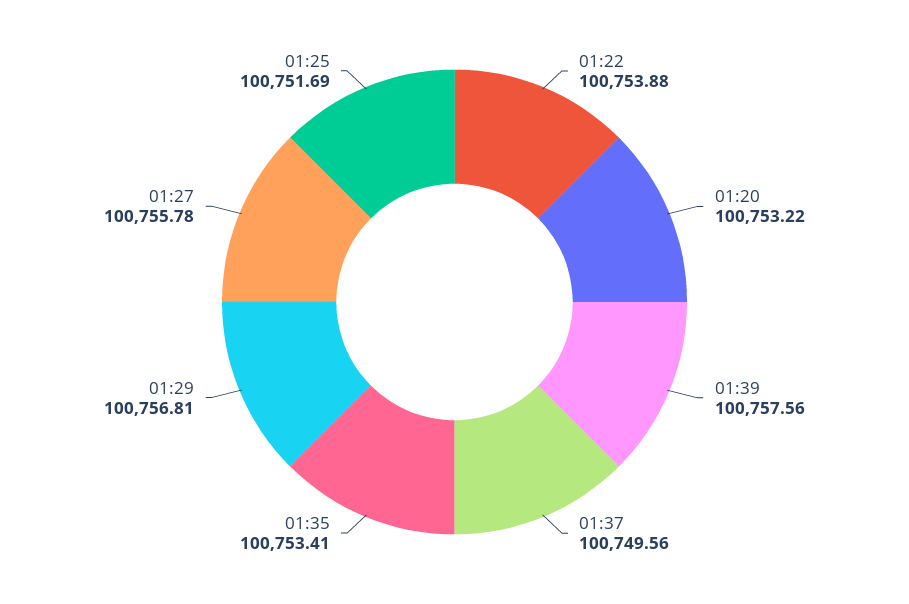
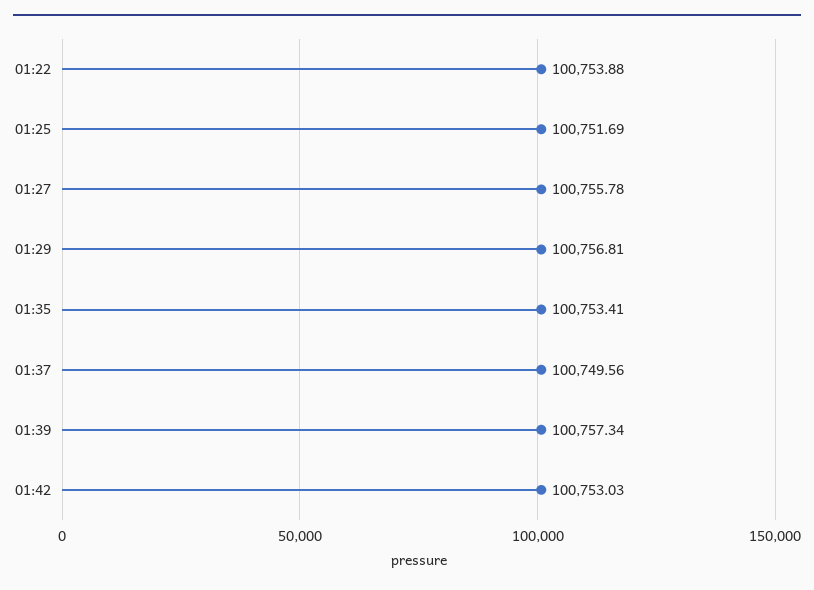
01:20: 100753.22 -> none
01:39: 100757.56 -> 100757.34
01:42: none -> 100753.03

